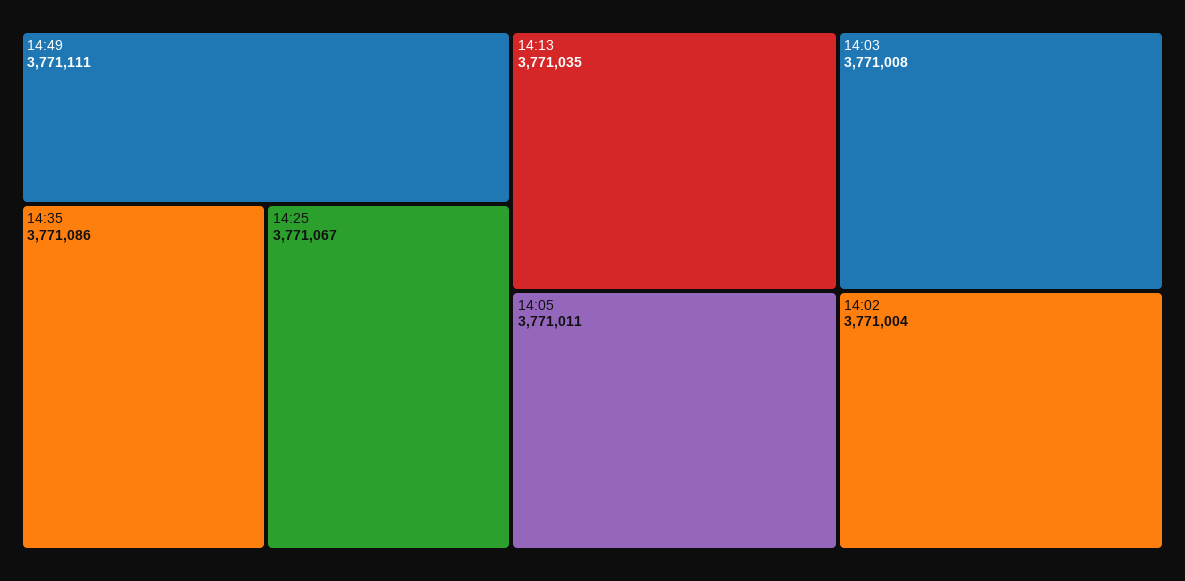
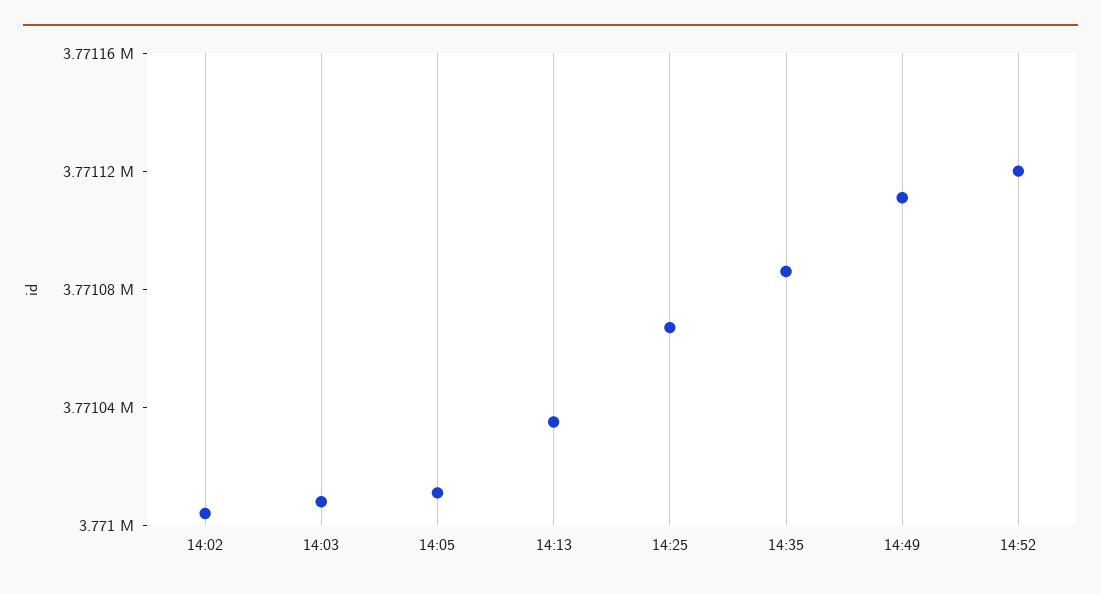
14:52: none -> 3771120

